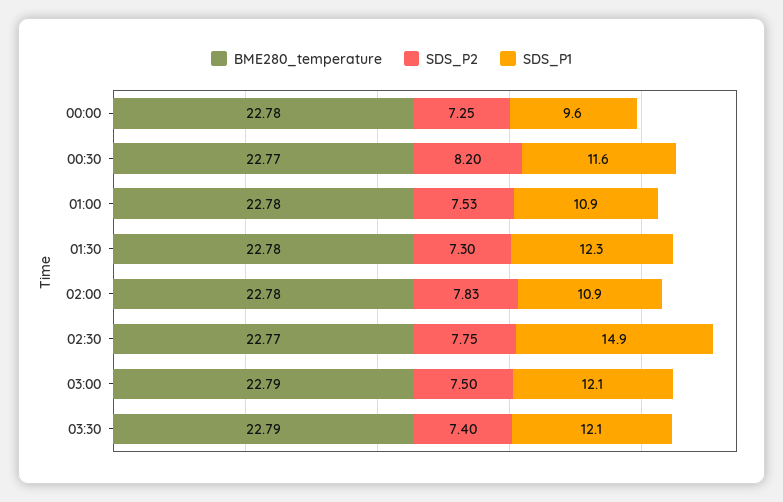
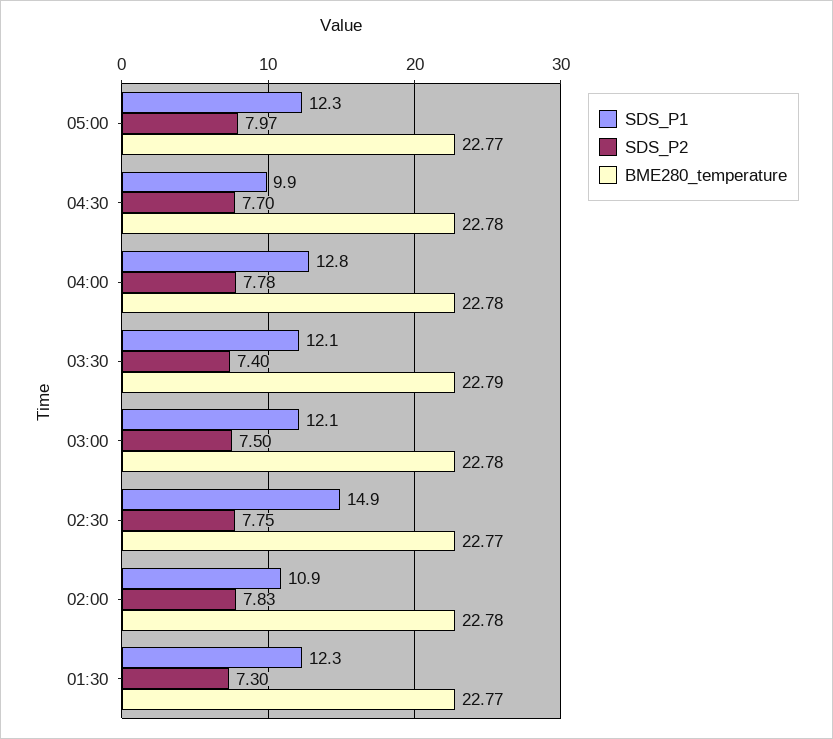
BME280_temperature, 00:00: 22.78 -> none
SDS_P2, 00:00: 7.25 -> none
SDS_P1, 00:00: 9.6 -> none
BME280_temperature, 00:30: 22.77 -> none
SDS_P2, 00:30: 8.2 -> none
SDS_P1, 00:30: 11.6 -> none
BME280_temperature, 01:00: 22.78 -> none
SDS_P2, 01:00: 7.53 -> none
SDS_P1, 01:00: 10.9 -> none
BME280_temperature, 01:30: 22.78 -> 22.77
BME280_temperature, 03:00: 22.79 -> 22.78
SDS_P1, 05:00: none -> 12.3
SDS_P2, 05:00: none -> 7.97
BME280_temperature, 05:00: none -> 22.77
SDS_P1, 04:30: none -> 9.9
SDS_P2, 04:30: none -> 7.7
BME280_temperature, 04:30: none -> 22.78
SDS_P1, 04:00: none -> 12.8
SDS_P2, 04:00: none -> 7.78
BME280_temperature, 04:00: none -> 22.78

